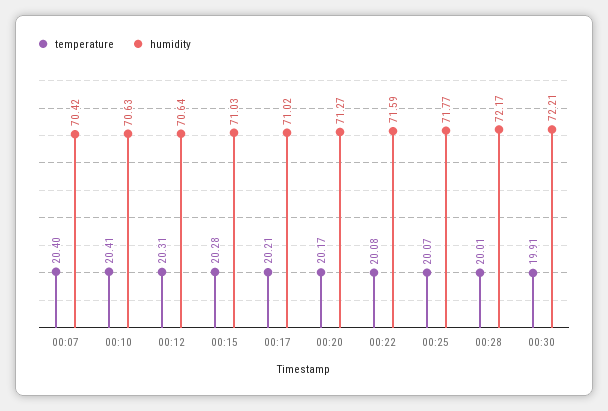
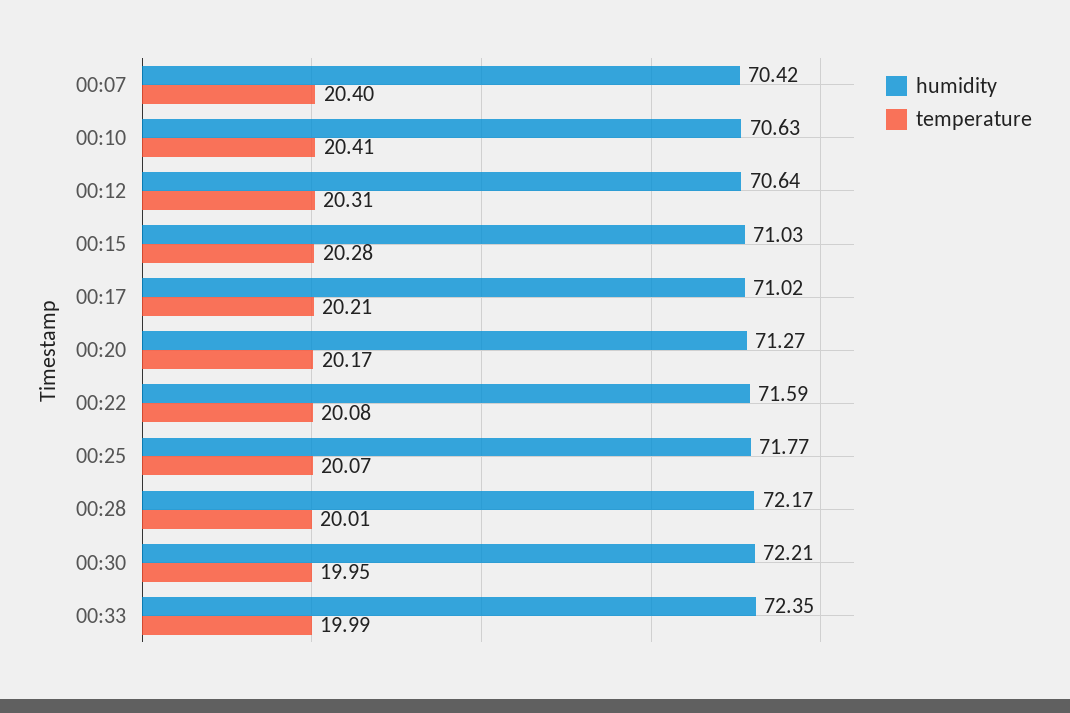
temperature, 00:30: 19.91 -> 19.95
humidity, 00:33: none -> 72.35
temperature, 00:33: none -> 19.99

